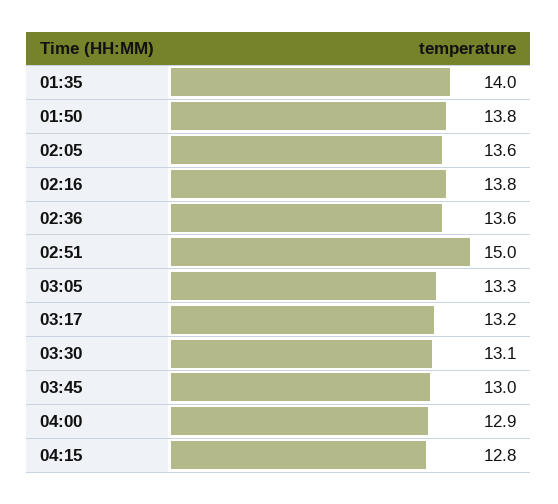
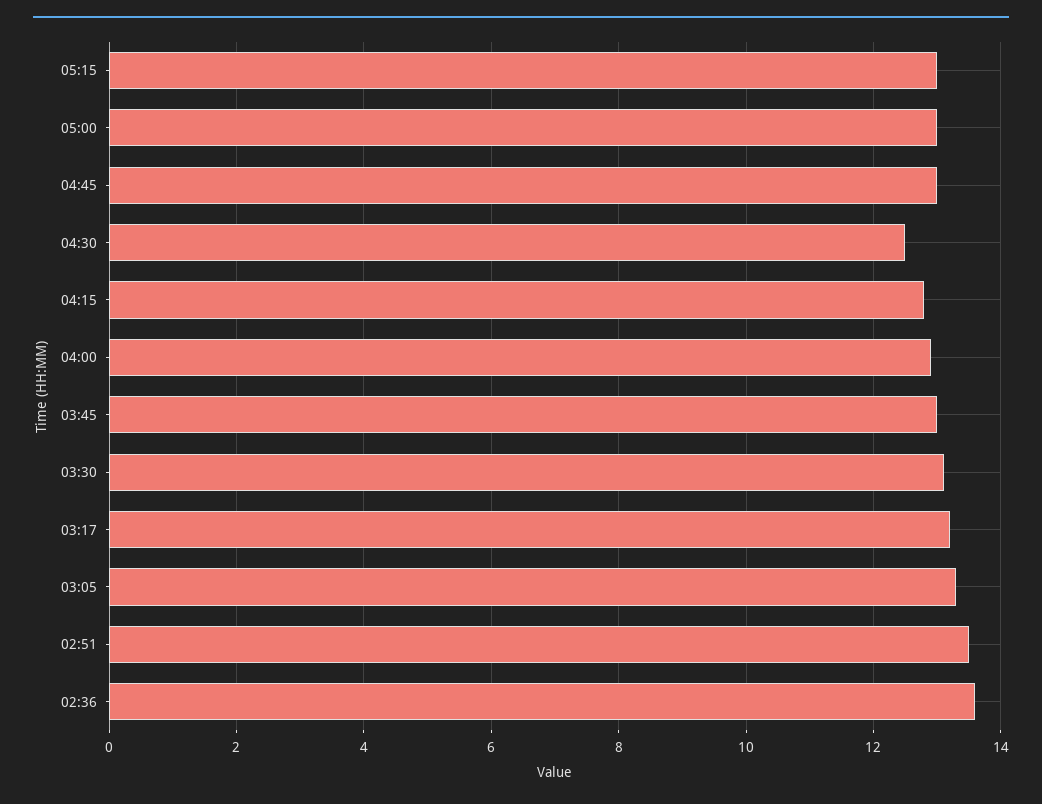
01:35: 14 -> none
01:50: 13.8 -> none
02:05: 13.6 -> none
02:16: 13.8 -> none
02:51: 15 -> 13.5
05:15: none -> 13
05:00: none -> 13
04:45: none -> 13
04:30: none -> 12.5

